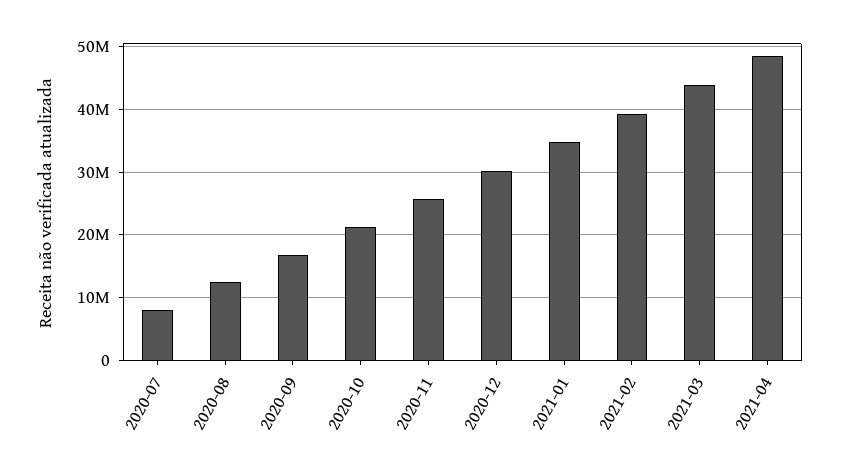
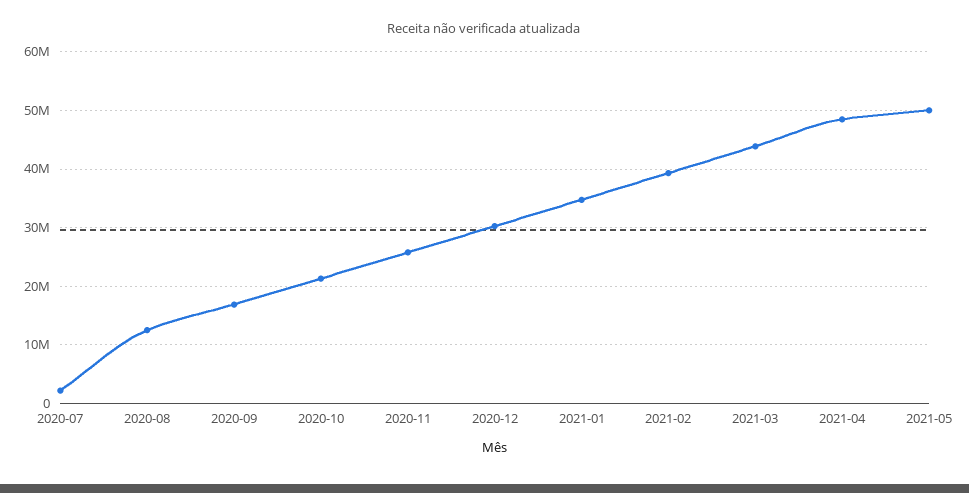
2020-07: 8000000 -> 2000000
2021-05: none -> 50000000

